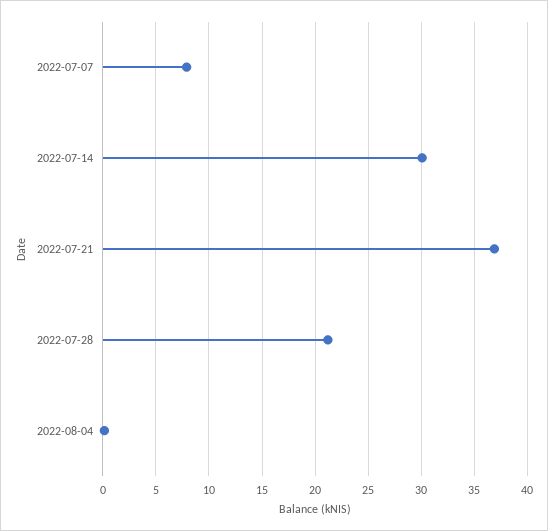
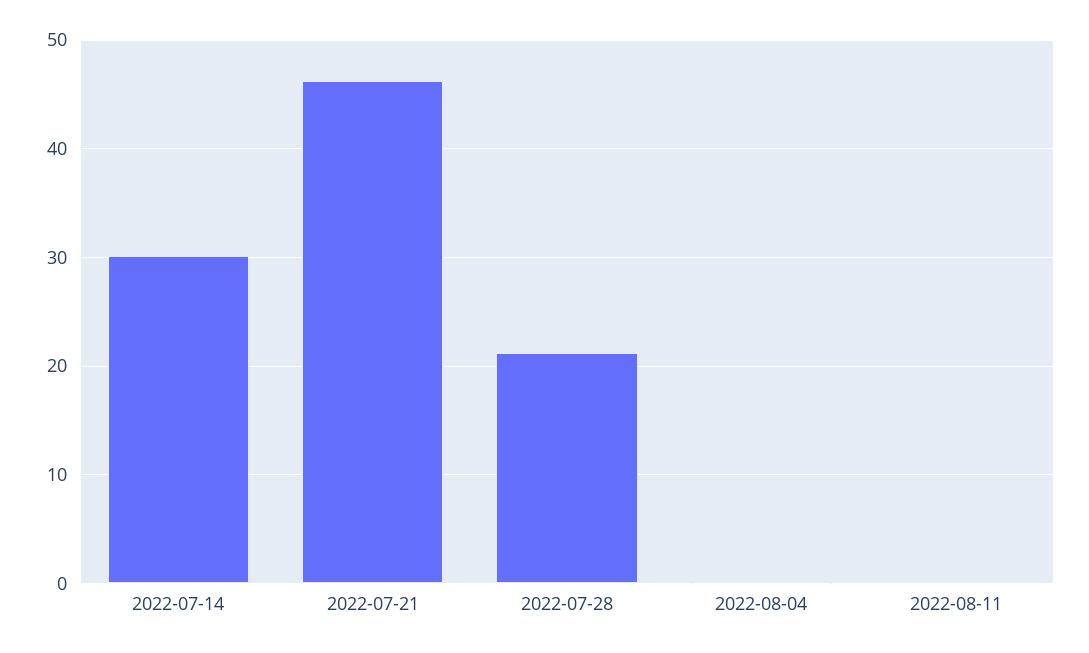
2022-07-07: 8 -> none
2022-07-21: 37 -> 46
2022-08-11: none -> 0

